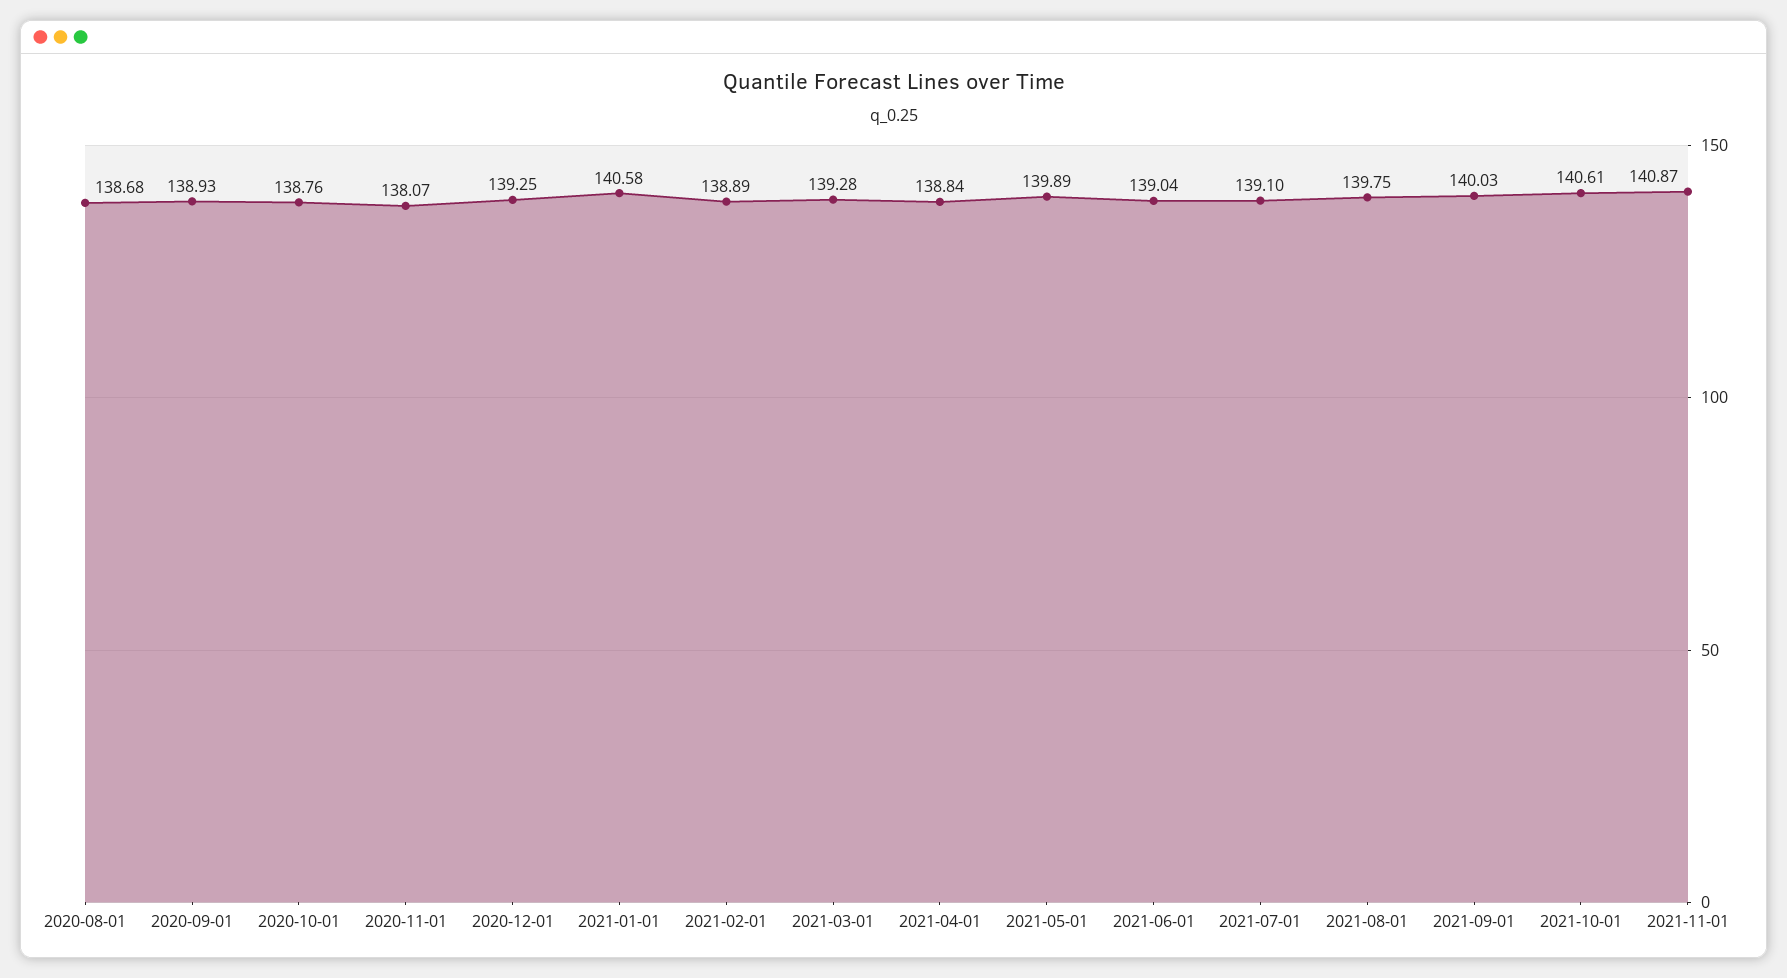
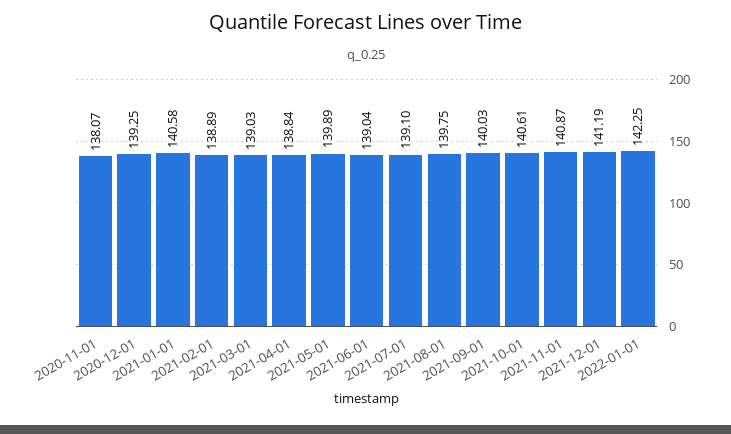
2020-08-01: 138.68 -> none
2020-09-01: 138.93 -> none
2020-10-01: 138.76 -> none
2021-03-01: 139.28 -> 139.03
2021-12-01: none -> 141.19
2022-01-01: none -> 142.25

